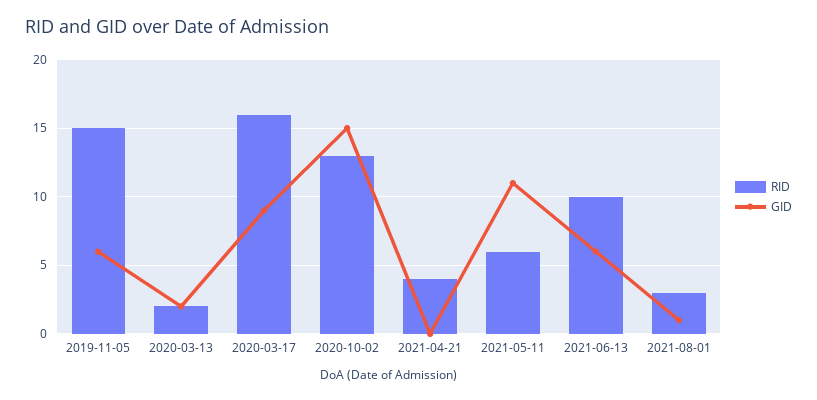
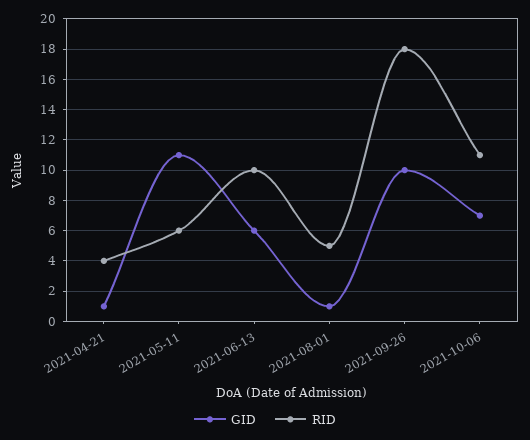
RID, 2019-11-05: 15 -> none
GID, 2019-11-05: 6 -> none
RID, 2020-03-13: 2 -> none
GID, 2020-03-13: 2 -> none
RID, 2020-03-17: 16 -> none
GID, 2020-03-17: 9 -> none
RID, 2020-10-02: 13 -> none
GID, 2020-10-02: 15 -> none
GID, 2021-04-21: 0 -> 1
RID, 2021-08-01: 3 -> 5
GID, 2021-09-26: none -> 10
RID, 2021-09-26: none -> 18
GID, 2021-10-06: none -> 7
RID, 2021-10-06: none -> 11

